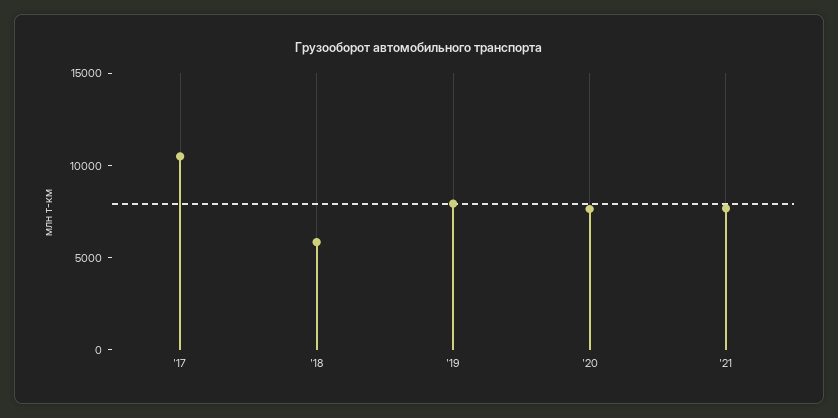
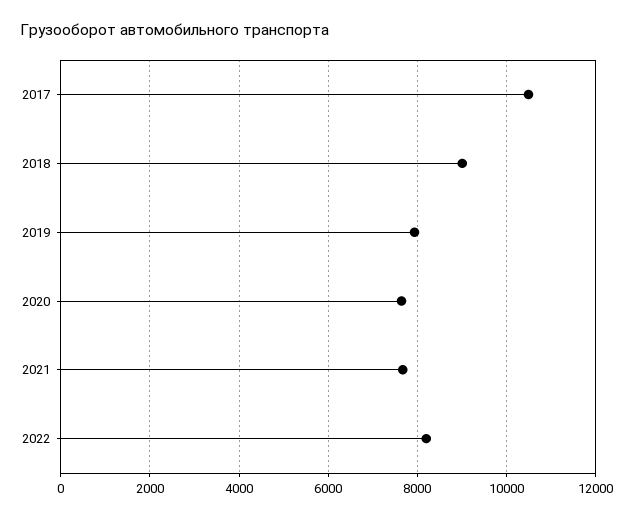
'18: 6000 -> 9000
2022: none -> 8200

